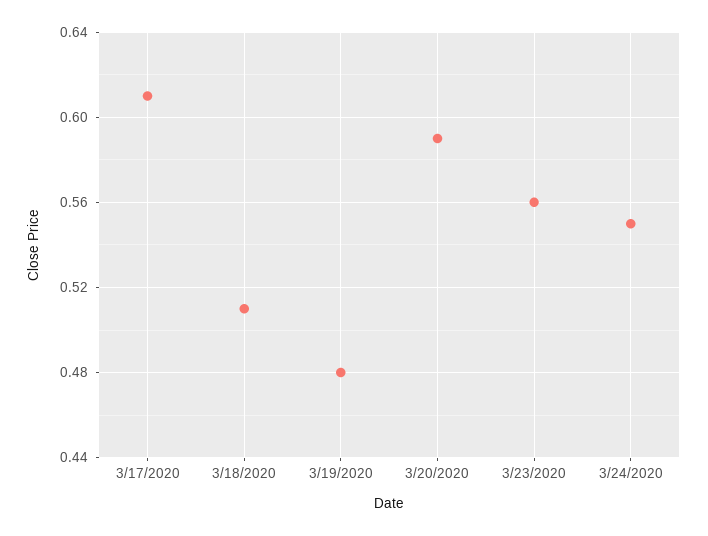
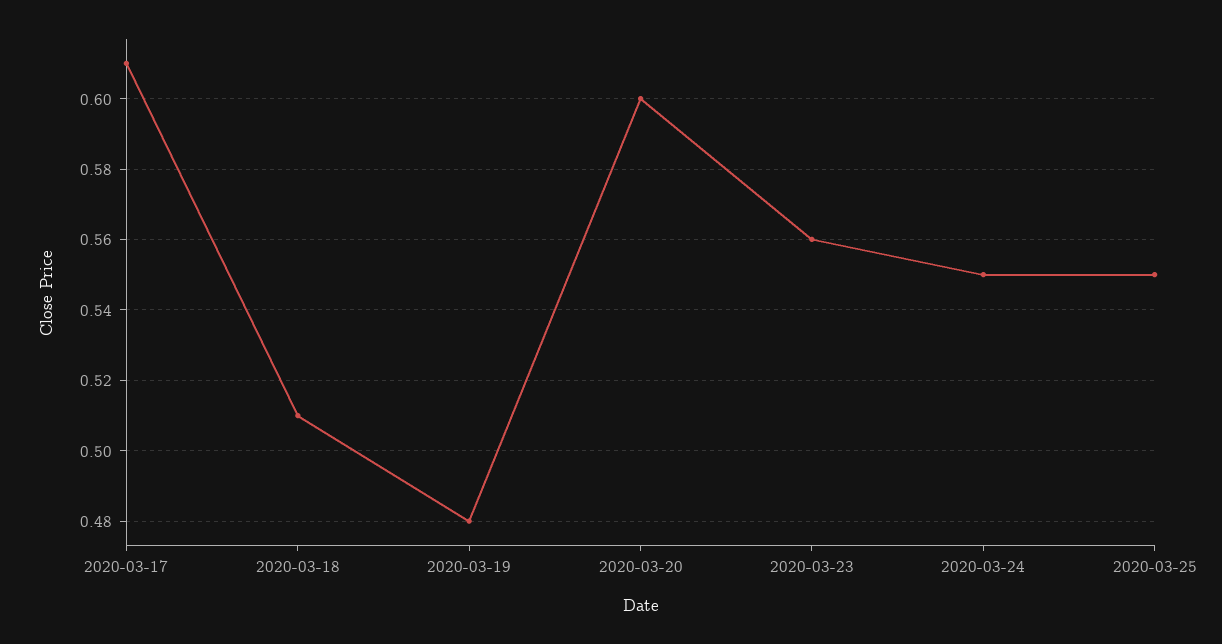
3/20/2020: 0.59 -> 0.6
2020-03-25: none -> 0.55

